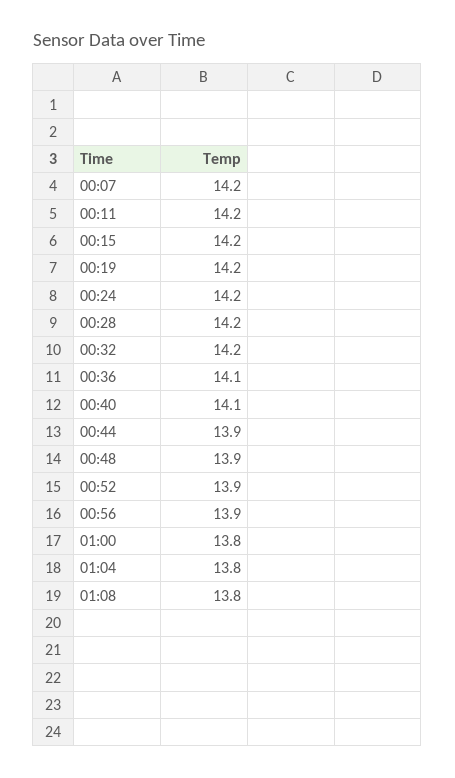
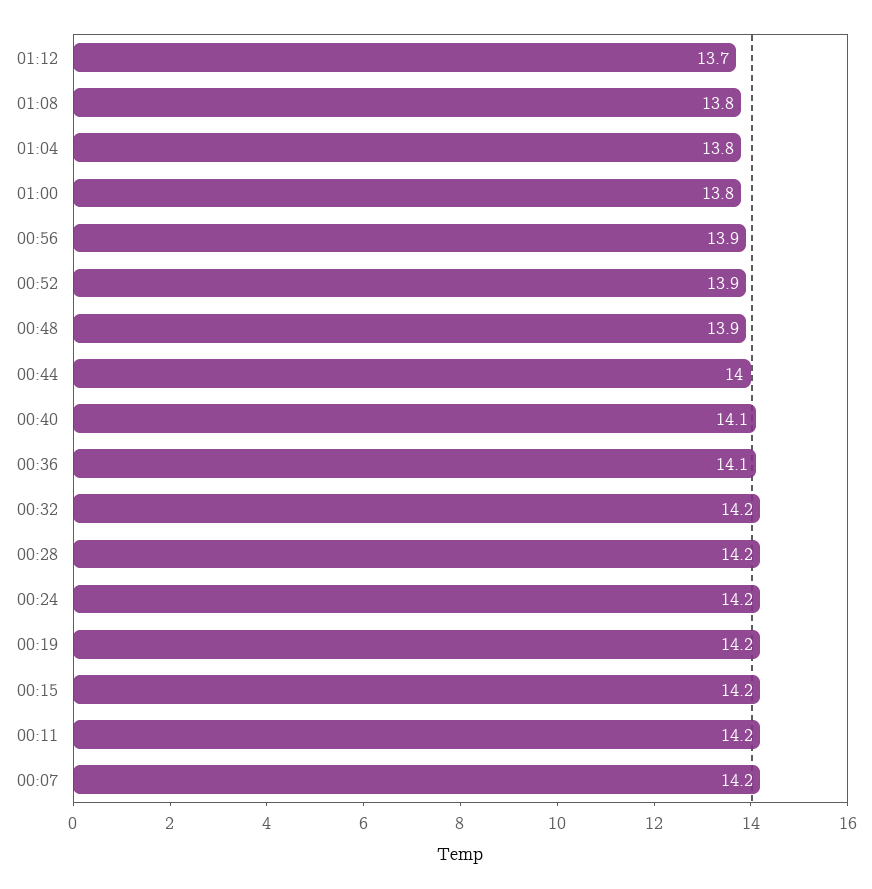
00:44: 13.9 -> 14
01:12: none -> 13.7

